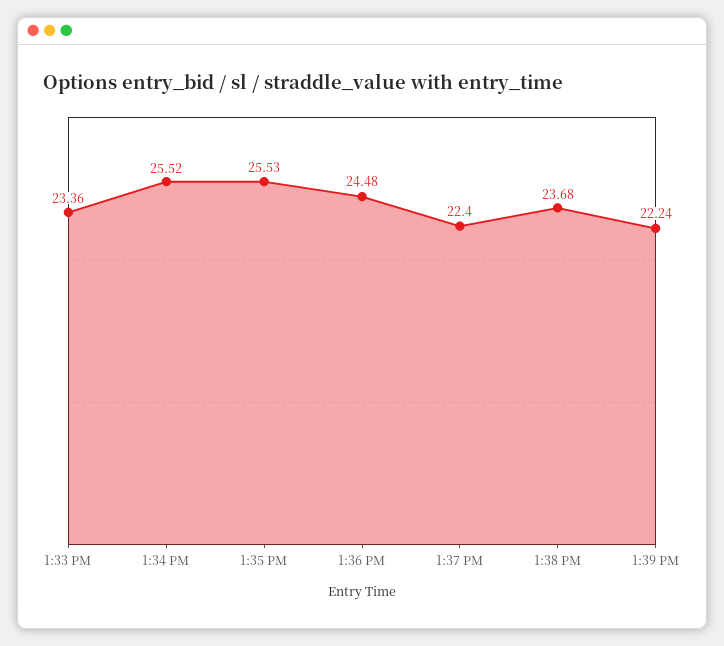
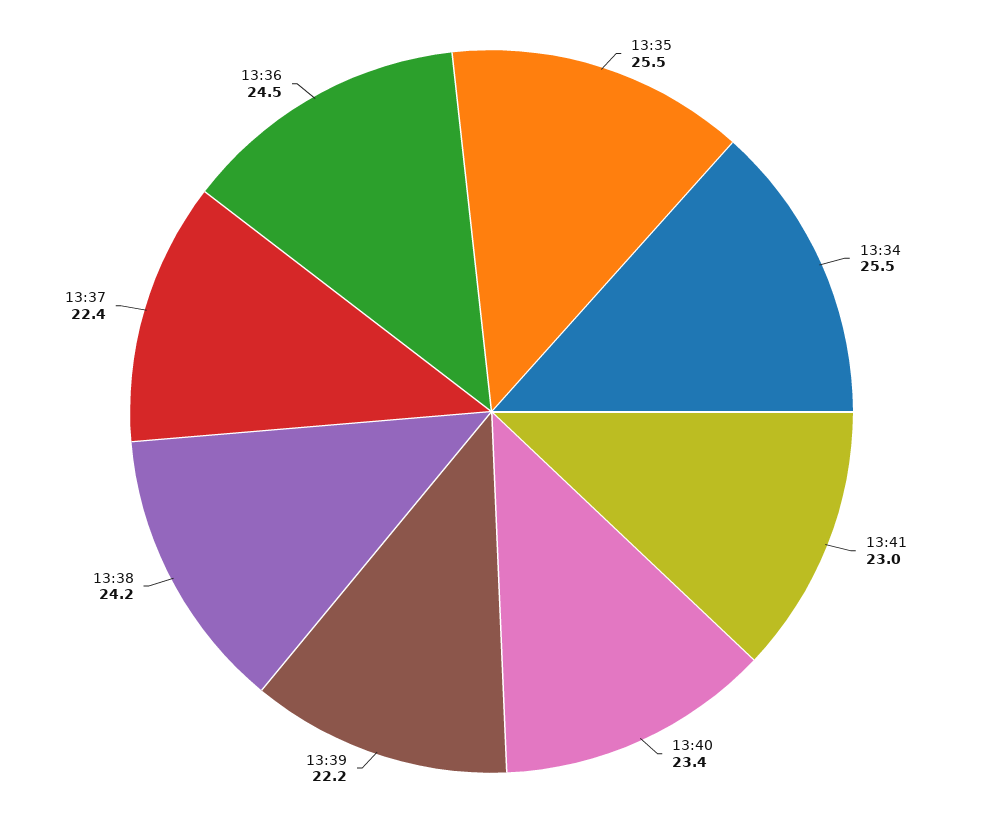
1:33 PM: 23.36 -> none
1:38 PM: 23.68 -> 24.2
13:41: none -> 23
13:40: none -> 23.4

